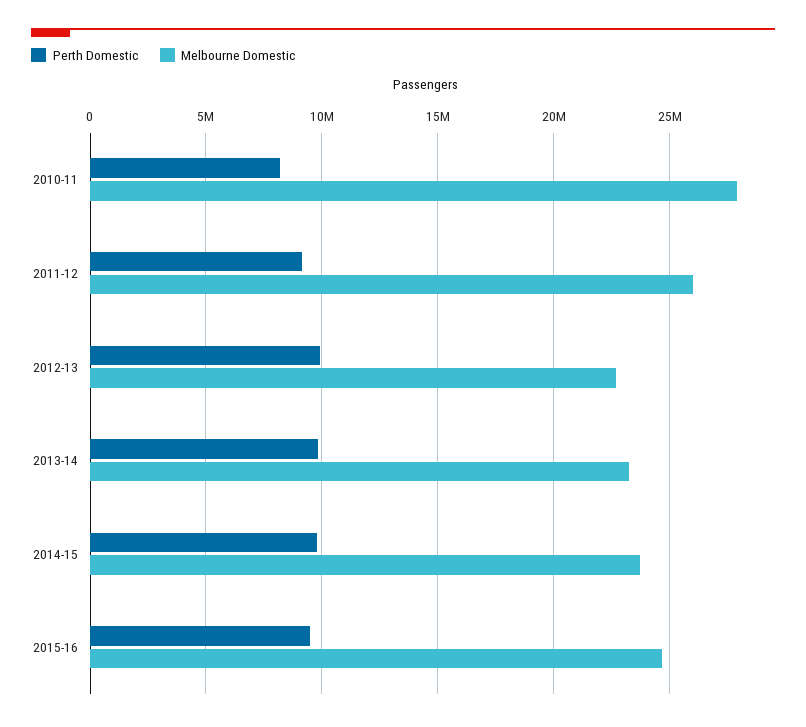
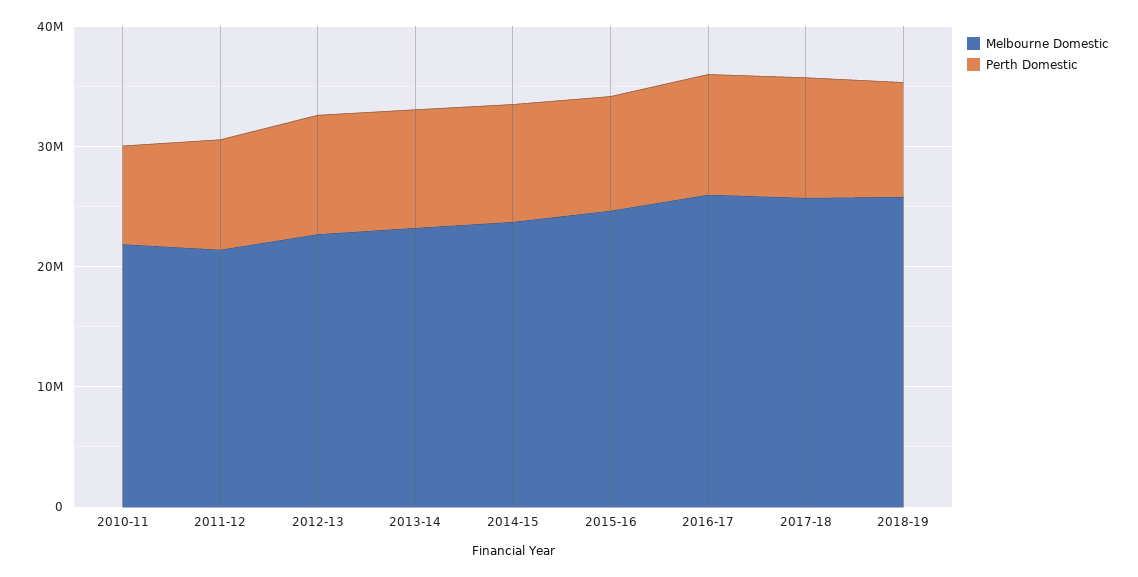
Melbourne Domestic, 2010-11: 28000000 -> 22000000
Melbourne Domestic, 2011-12: 26000000 -> 22000000
Melbourne Domestic, 2016-17: none -> 26000000
Perth Domestic, 2016-17: none -> 10000000
Melbourne Domestic, 2017-18: none -> 26000000
Perth Domestic, 2017-18: none -> 10000000
Melbourne Domestic, 2018-19: none -> 26000000
Perth Domestic, 2018-19: none -> 10000000

